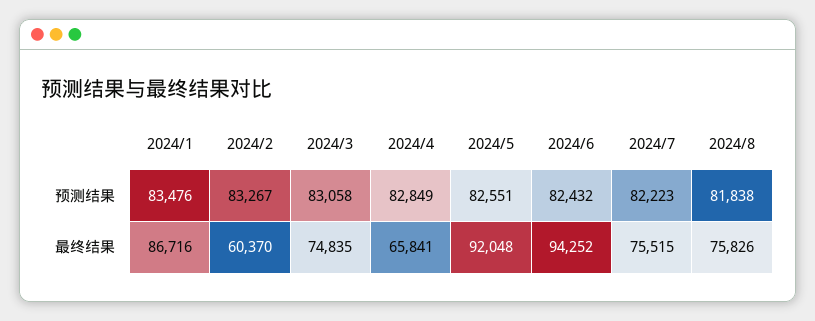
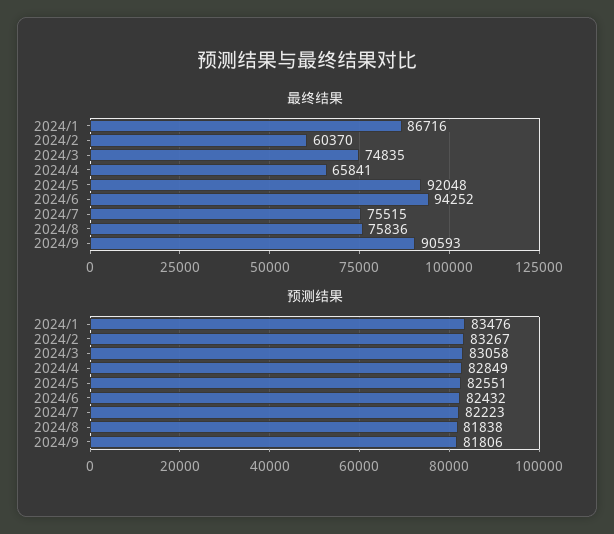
最终结果, 2024/8: 75826 -> 75836
最终结果, 2024/9: none -> 90593
预测结果, 2024/9: none -> 81806

